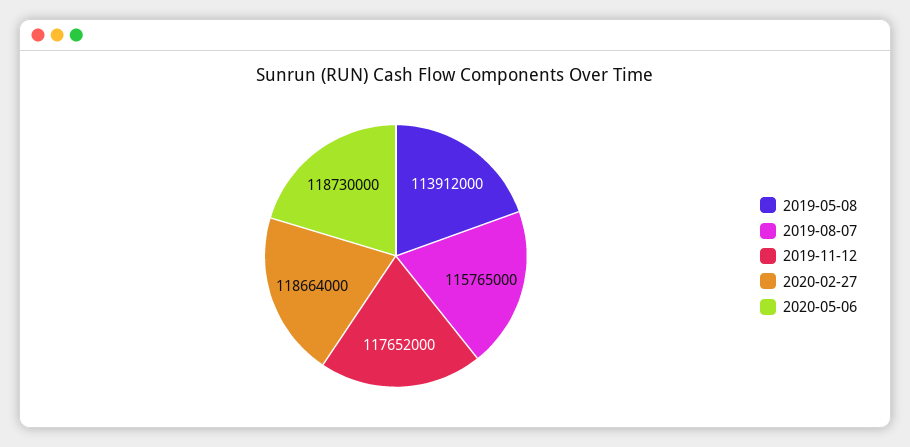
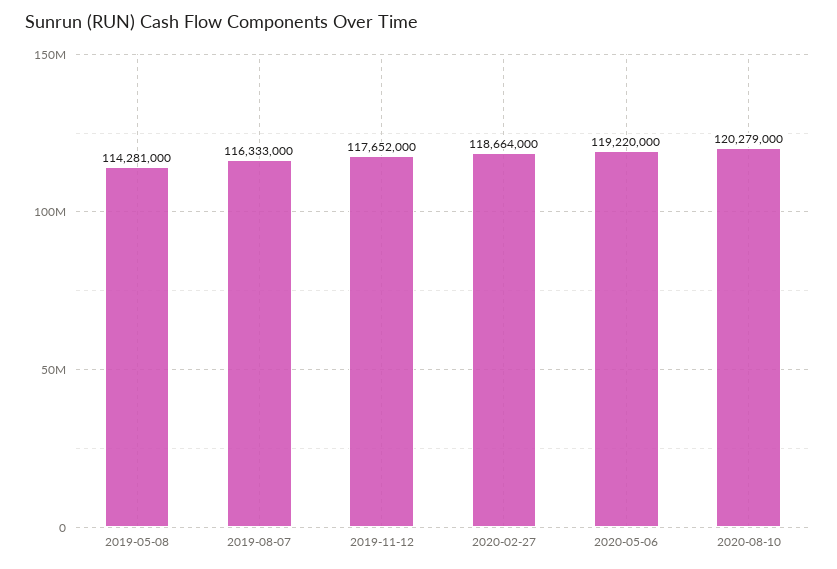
2019-05-08: 113912000 -> 114281000
2019-08-07: 115765000 -> 116333000
2020-05-06: 118730000 -> 119220000
2020-08-10: none -> 120279000

